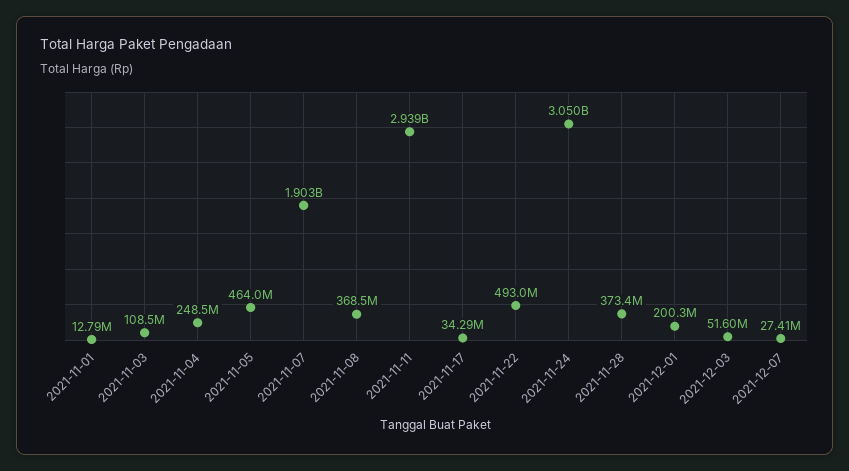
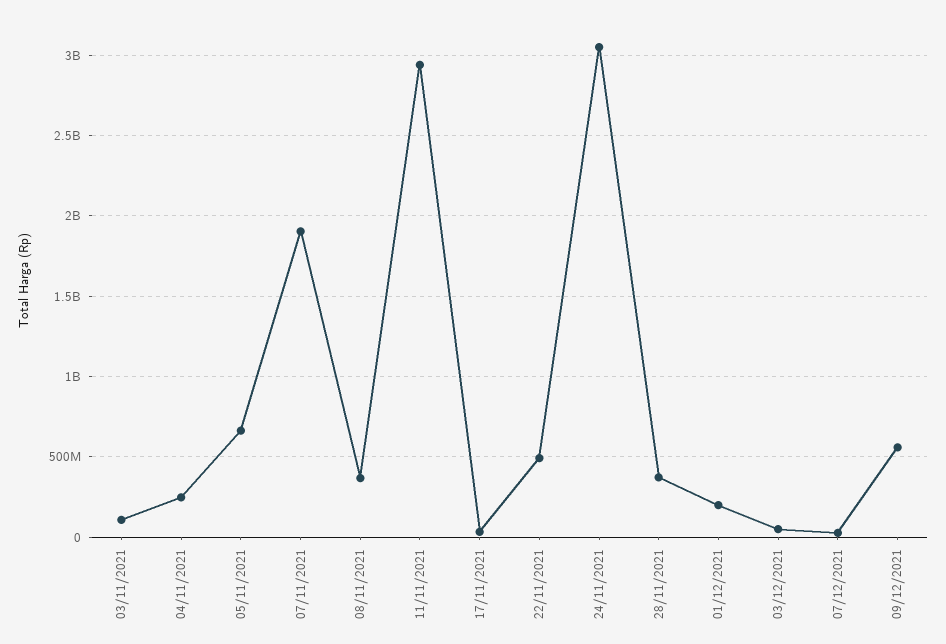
2021-11-01: 12790000 -> none
2021-11-05: 464000000 -> 650000000
09/12/2021: none -> 550000000

